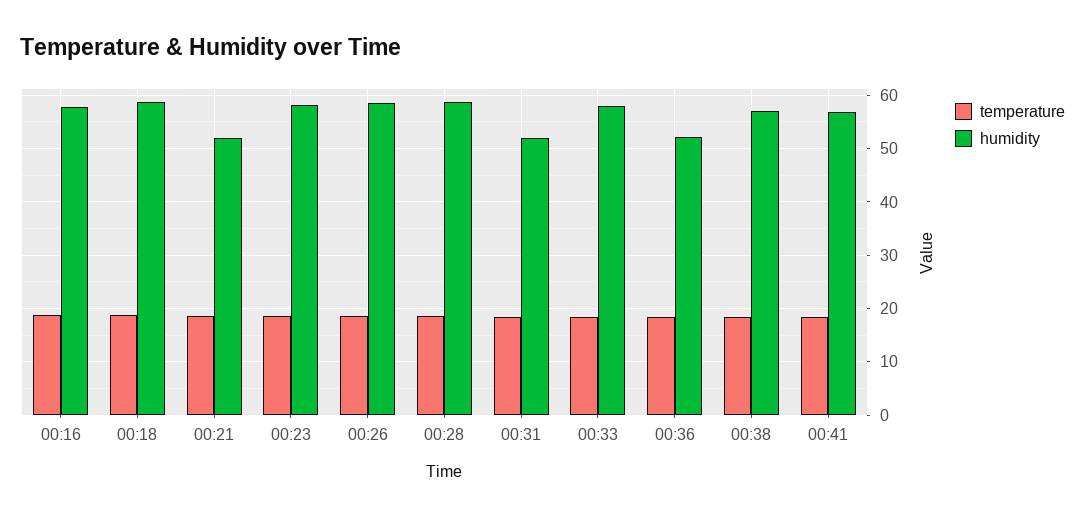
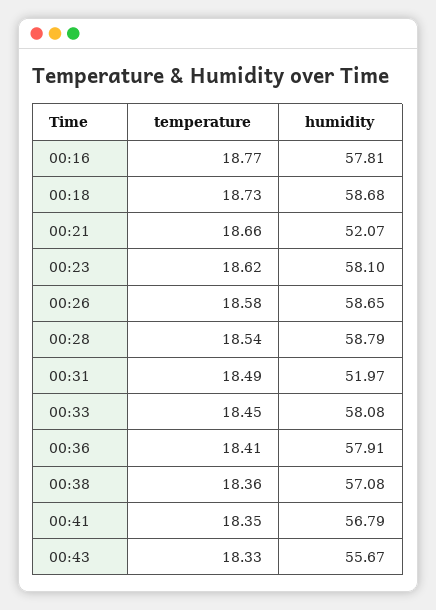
humidity, 00:36: 52 -> 57.91
temperature, 00:43: none -> 18.33
humidity, 00:43: none -> 55.67

